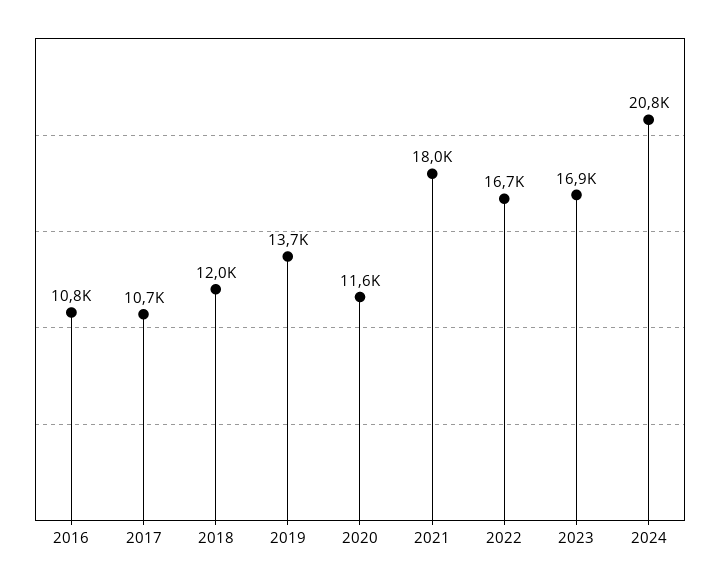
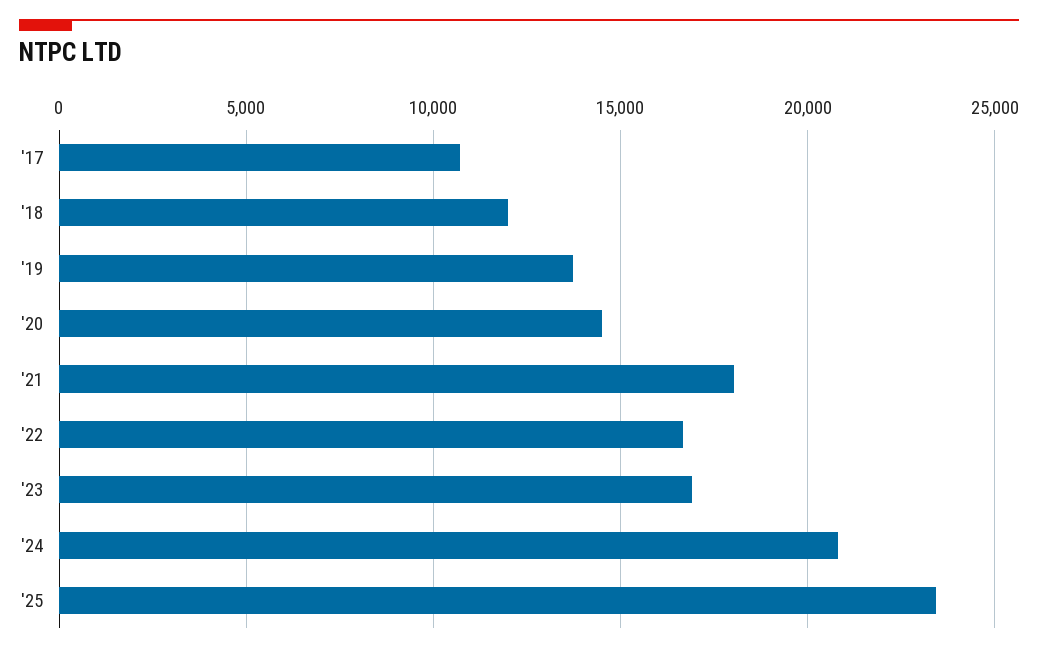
2016: 10800 -> none
2020: 11600 -> 14500
'25: none -> 23500

